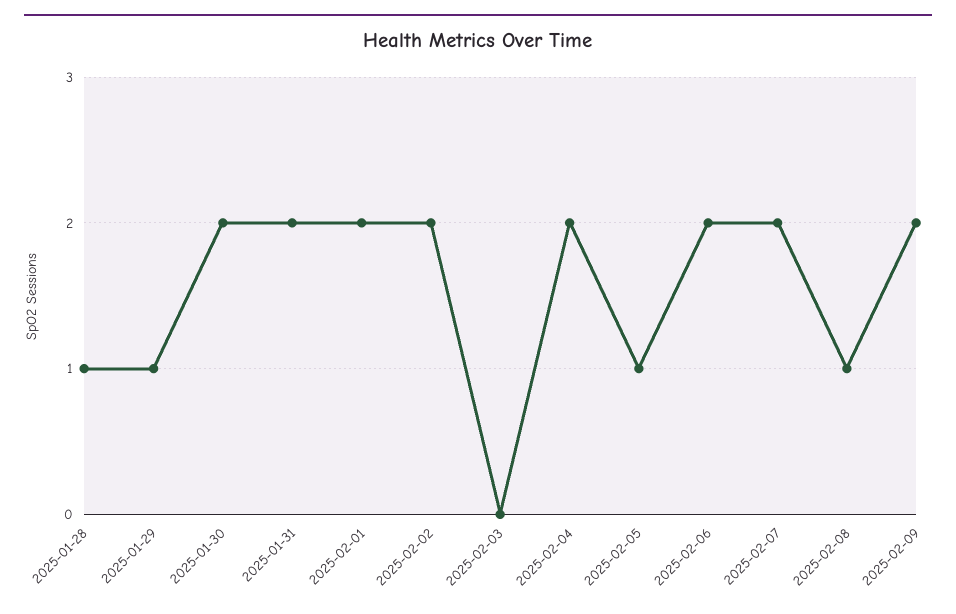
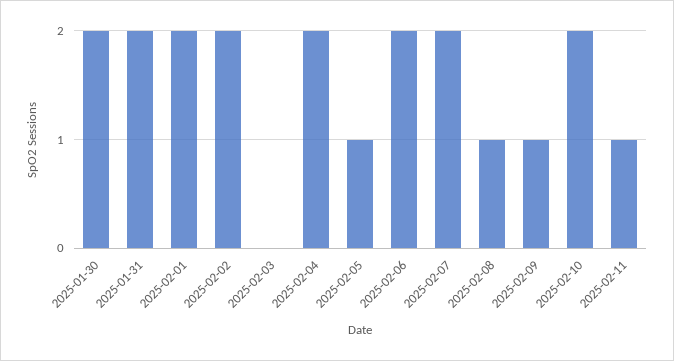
2025-01-28: 1 -> none
2025-01-29: 1 -> none
2025-02-09: 2 -> 1
2025-02-10: none -> 2
2025-02-11: none -> 1

